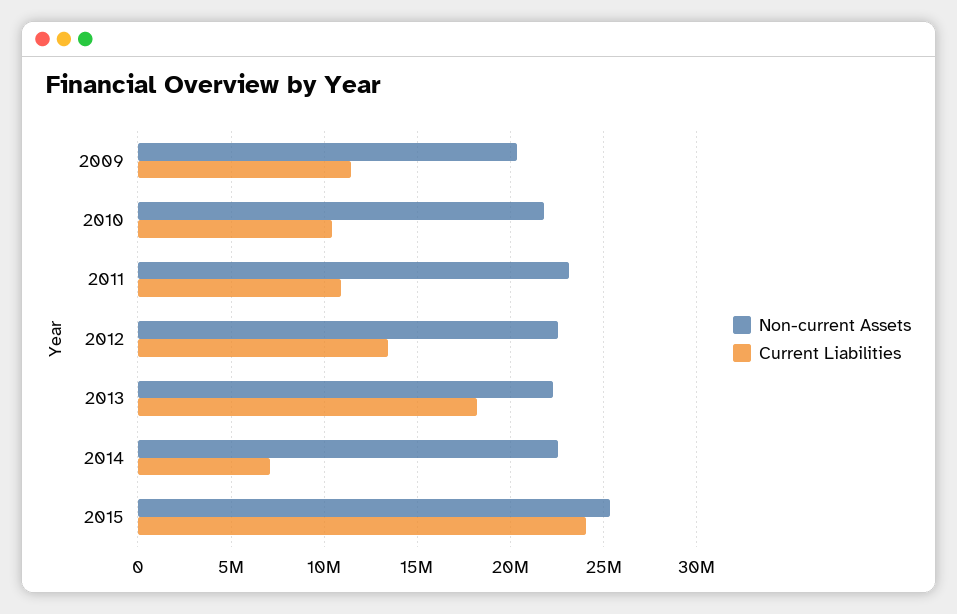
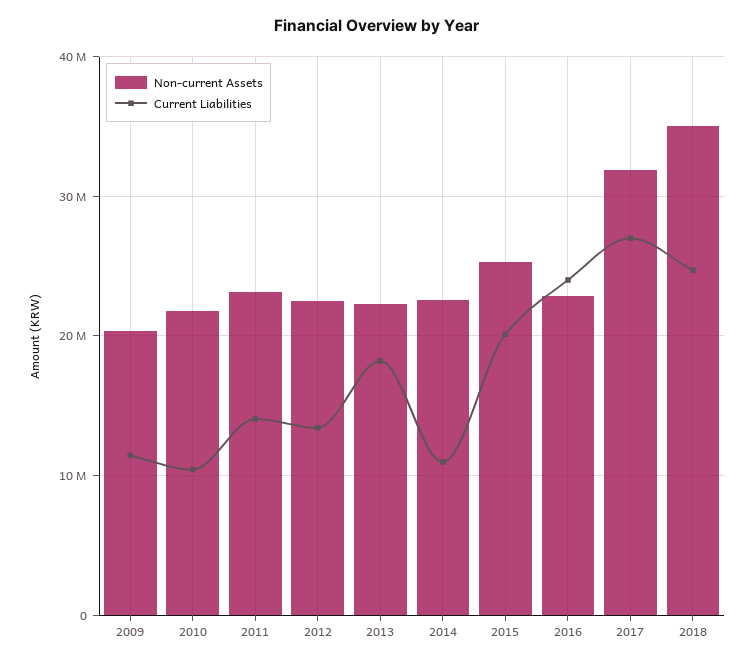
Current Liabilities, 2011: 11000000 -> 14000000
Current Liabilities, 2014: 7000000 -> 11000000
Current Liabilities, 2015: 24000000 -> 20000000
Non-current Assets, 2016: none -> 23000000
Current Liabilities, 2016: none -> 24000000
Non-current Assets, 2017: none -> 32000000
Current Liabilities, 2017: none -> 27000000
Non-current Assets, 2018: none -> 35000000
Current Liabilities, 2018: none -> 25000000

